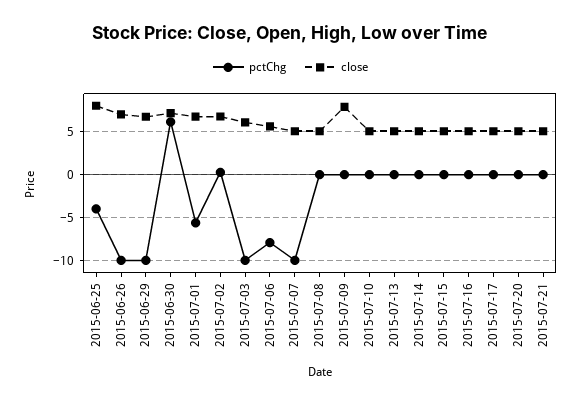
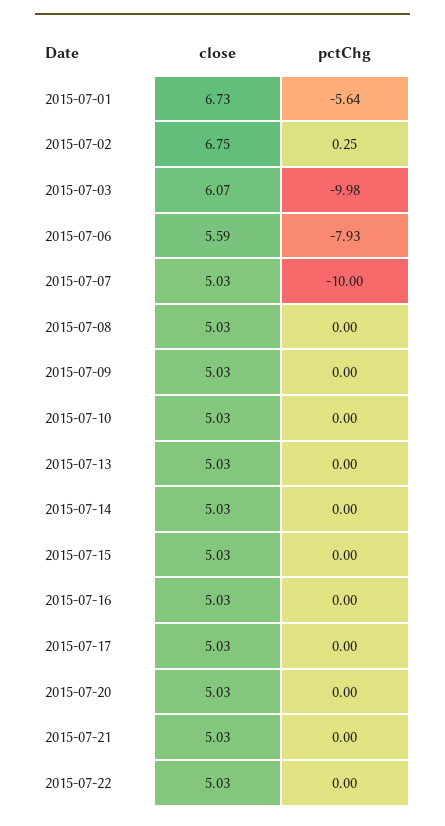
pctChg, 2015-06-25: -4 -> none
close, 2015-06-25: 8 -> none
pctChg, 2015-06-26: -10 -> none
close, 2015-06-26: 7 -> none
pctChg, 2015-06-29: -10 -> none
close, 2015-06-29: 7 -> none
pctChg, 2015-06-30: 6 -> none
close, 2015-06-30: 7 -> none
close, 2015-07-09: 8 -> 5.03
close, 2015-07-22: none -> 5.03
pctChg, 2015-07-22: none -> 0

